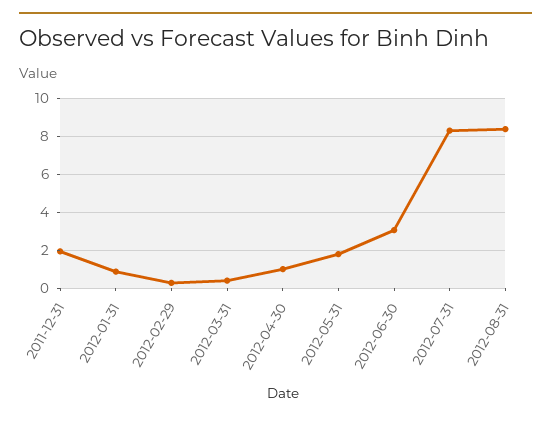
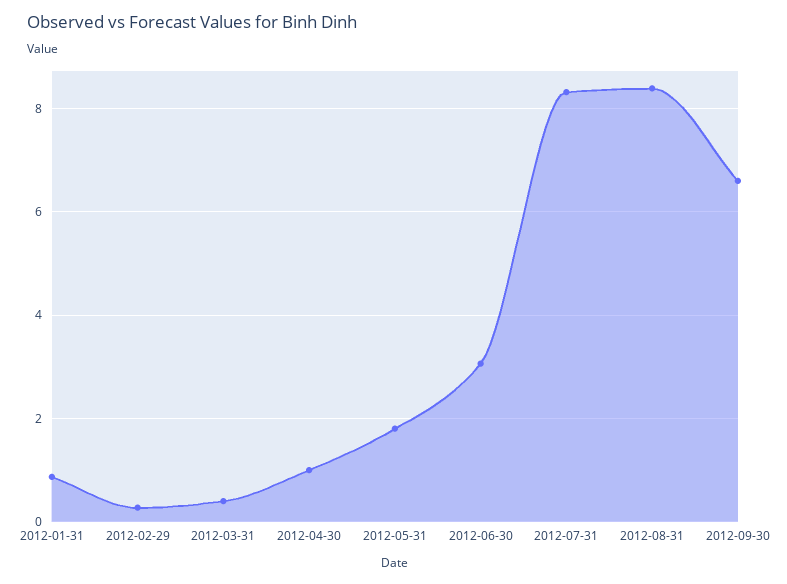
2011-12-31: 2 -> none
2012-09-30: none -> 6.6

